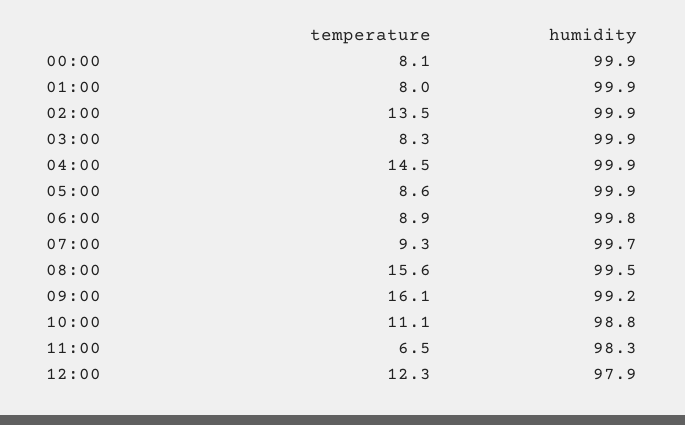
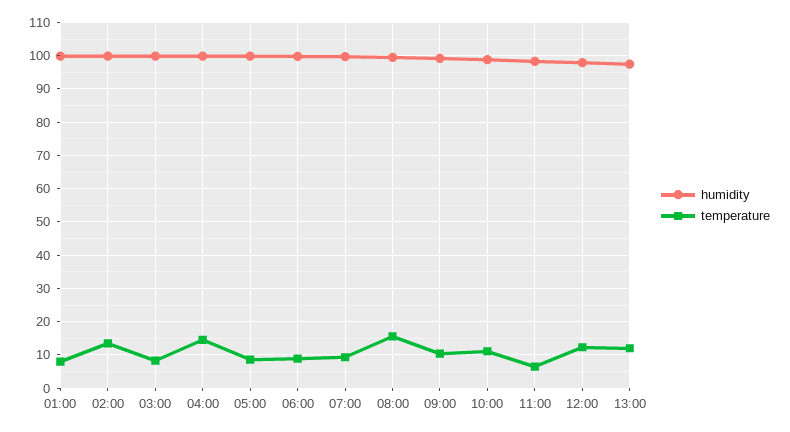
temperature, 00:00: 8.1 -> none
humidity, 00:00: 99.9 -> none
temperature, 09:00: 16.1 -> 10
humidity, 13:00: none -> 98
temperature, 13:00: none -> 12

